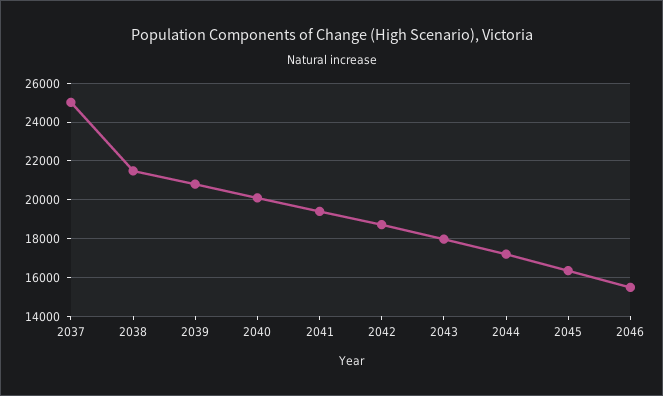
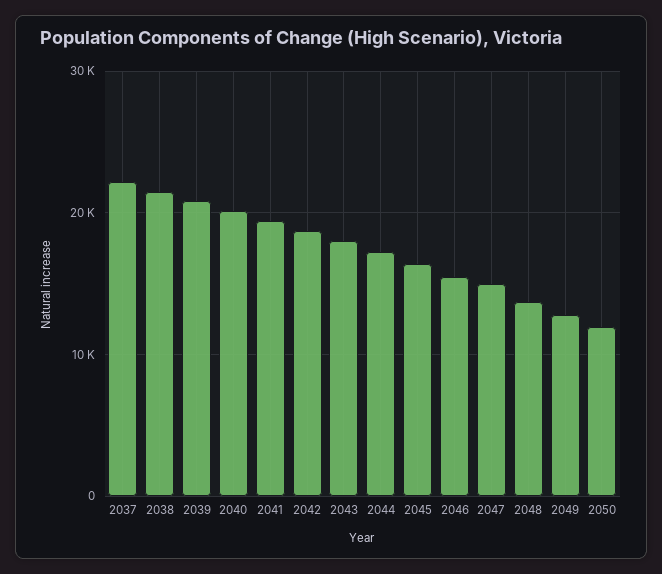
2037: 25000 -> 22000
2047: none -> 15000
2048: none -> 14000
2049: none -> 13000
2050: none -> 12000

